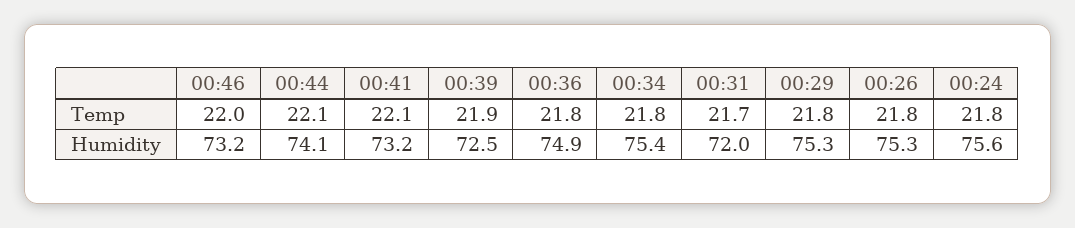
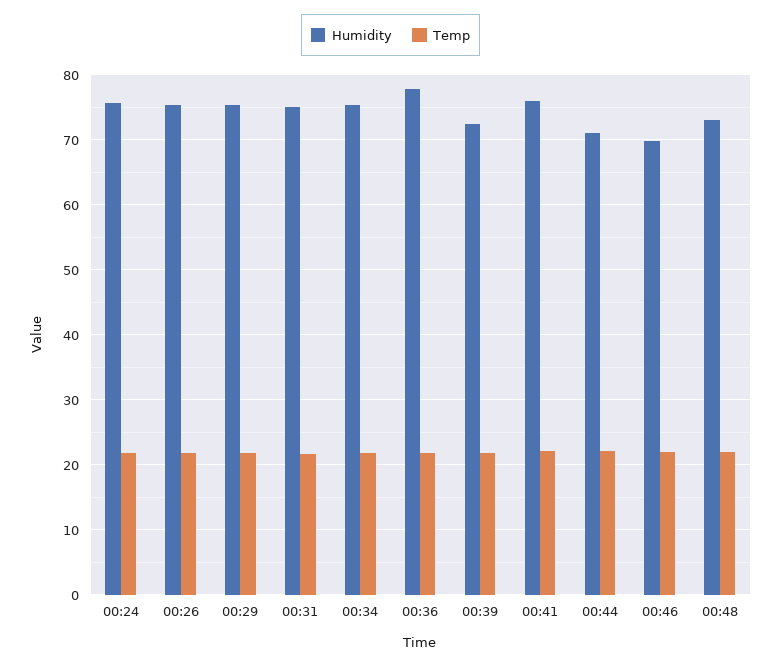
Humidity, 00:46: 73.2 -> 70
Humidity, 00:44: 74.1 -> 71
Humidity, 00:41: 73.2 -> 76
Humidity, 00:36: 74.9 -> 78
Humidity, 00:31: 72 -> 75
Humidity, 00:48: none -> 73
Temp, 00:48: none -> 22

